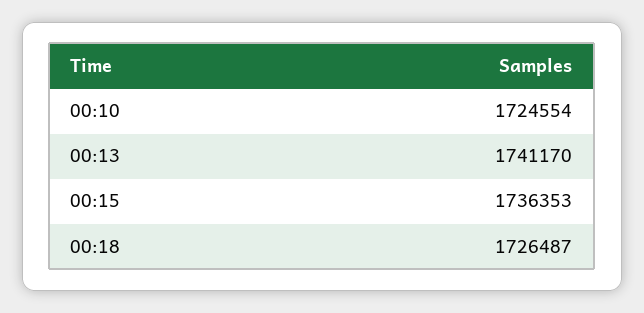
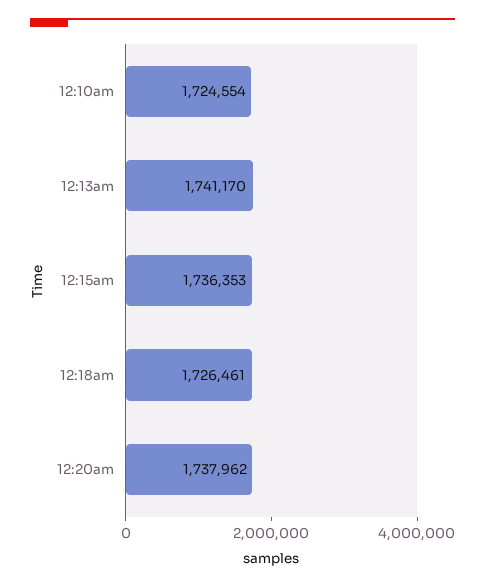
00:18: 1726487 -> 1726461
12:20am: none -> 1737962

